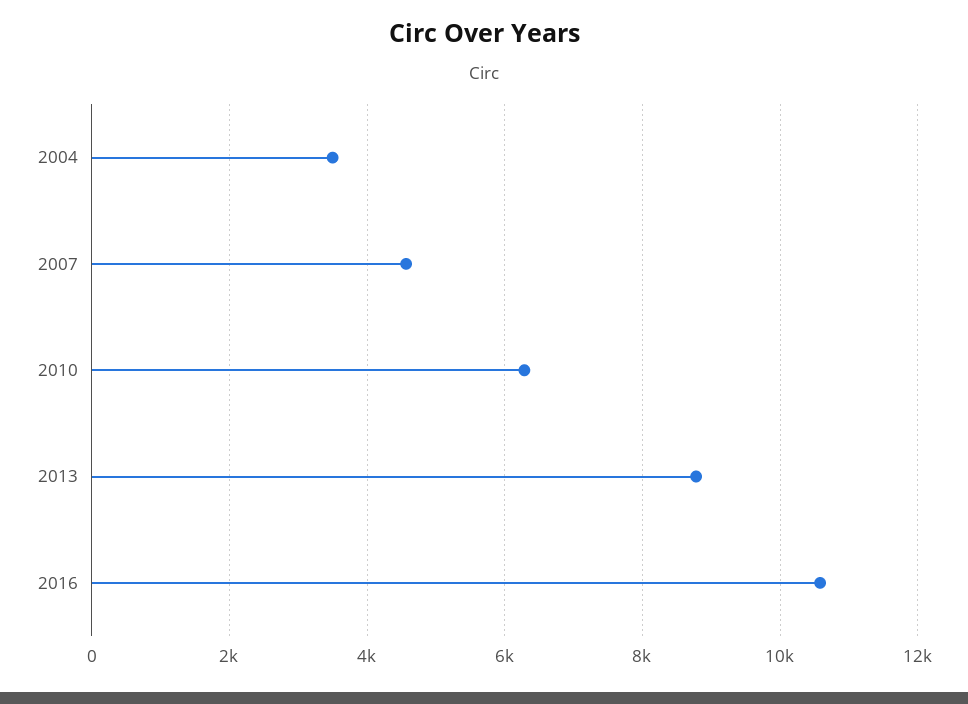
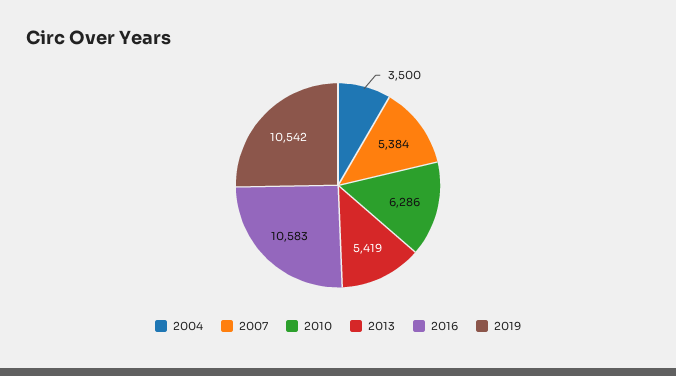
2007: 4600 -> 5384
2013: 8800 -> 5419
2019: none -> 10542

